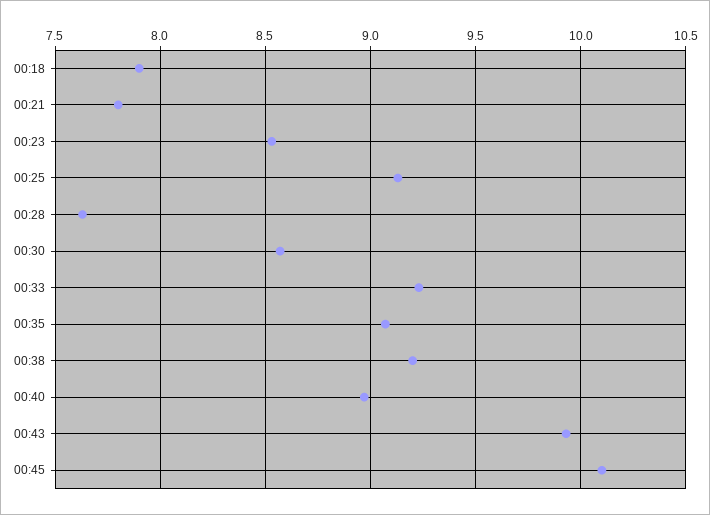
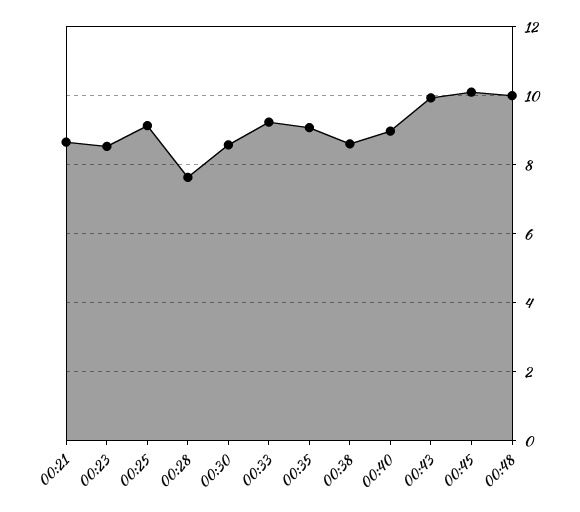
00:18: 7.9 -> none
00:21: 7.8 -> 8.6
00:38: 9.2 -> 8.6
00:48: none -> 10

